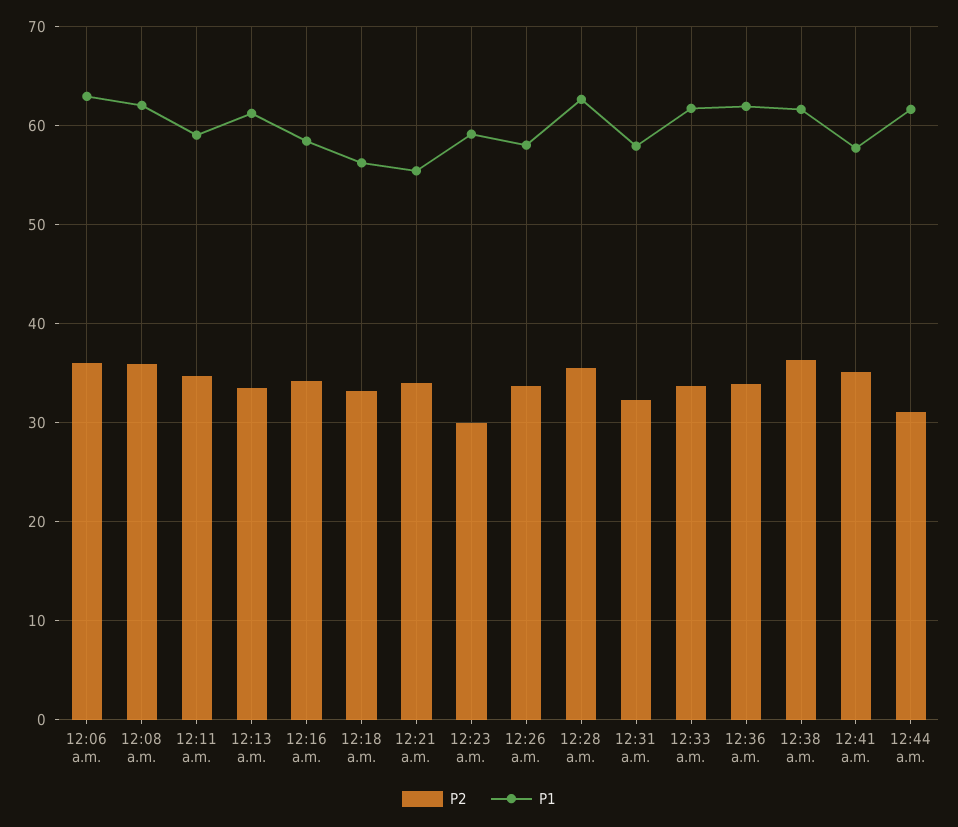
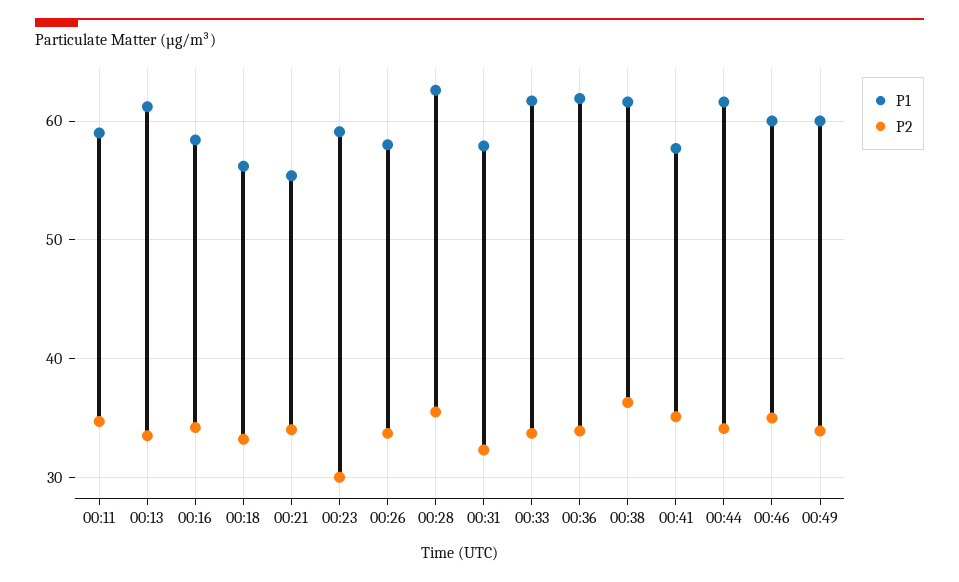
P2, 12:06 a.m.: 36 -> none
P1, 12:06 a.m.: 63 -> none
P2, 12:08 a.m.: 36 -> none
P1, 12:08 a.m.: 62 -> none
P2, 12:44 a.m.: 31 -> 34
P1, 00:46: none -> 60
P2, 00:46: none -> 35
P1, 00:49: none -> 60
P2, 00:49: none -> 34

